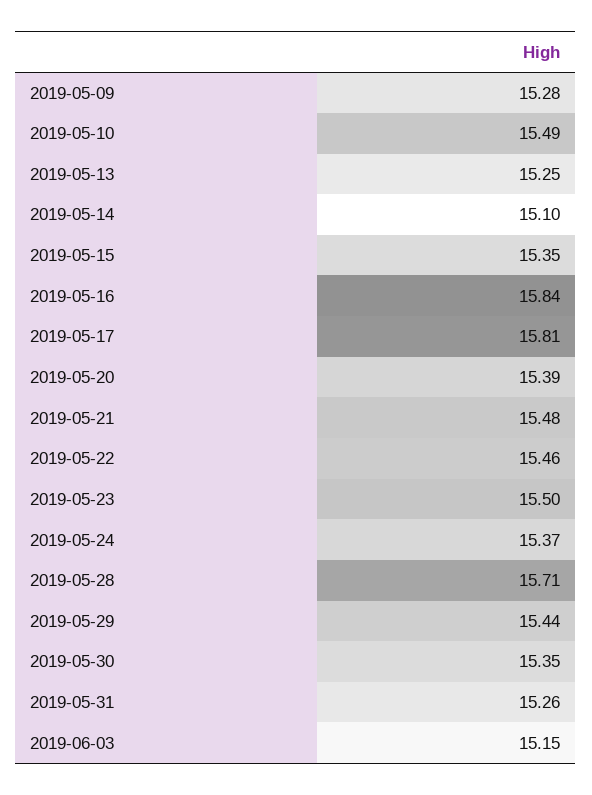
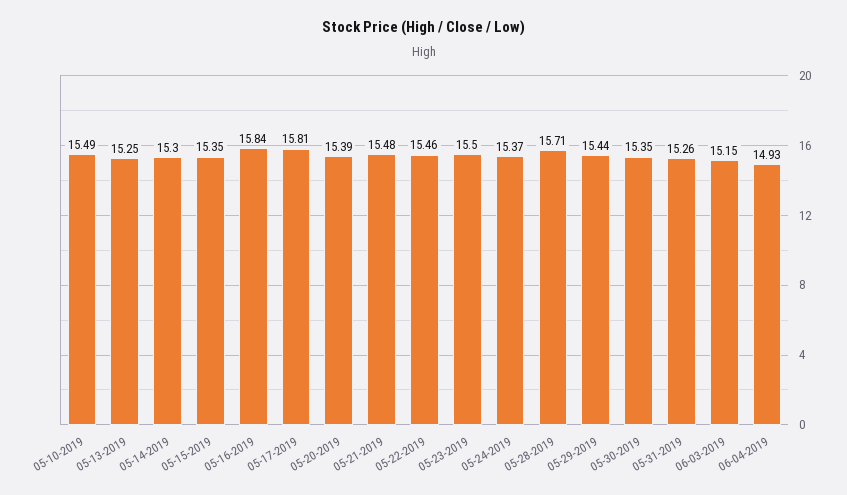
2019-05-09: 15.28 -> none
2019-05-14: 15.1 -> 15.3
06-04-2019: none -> 14.93

